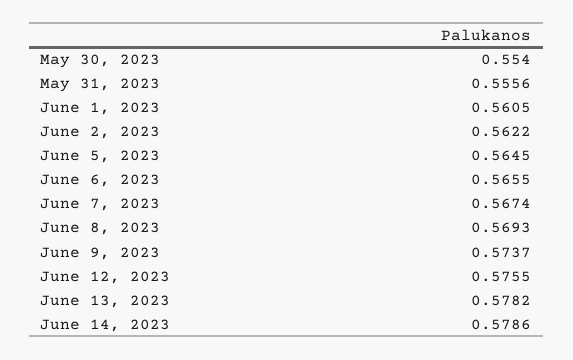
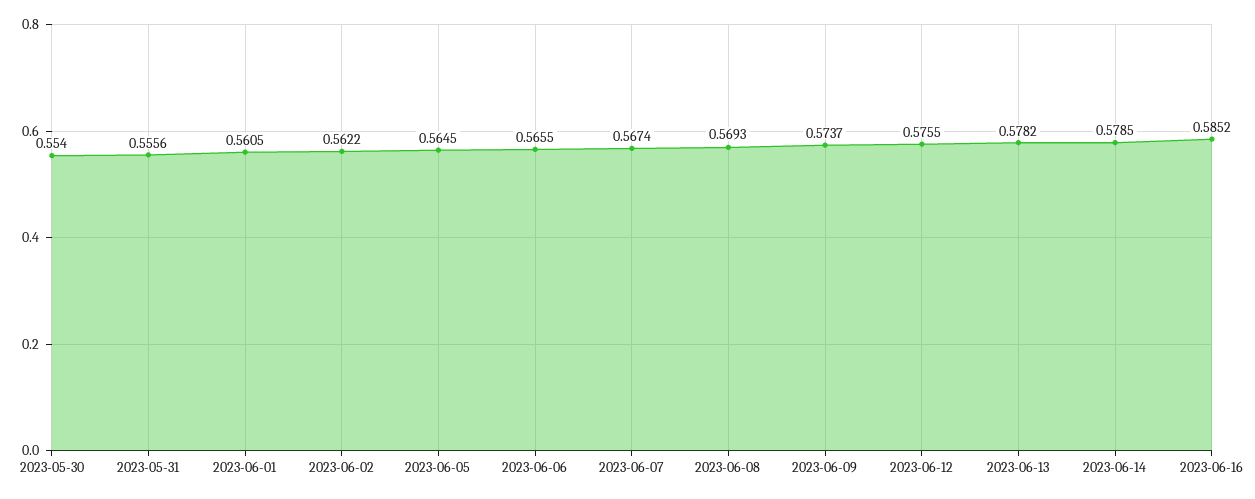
June 14, 2023: 0.5786 -> 0.5785
2023-06-16: none -> 0.5852

